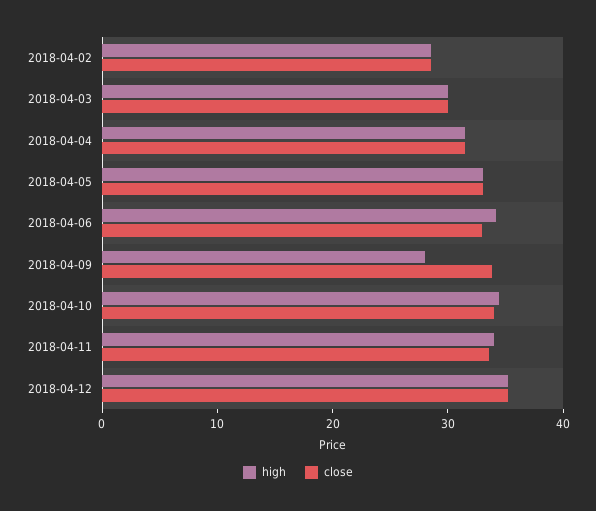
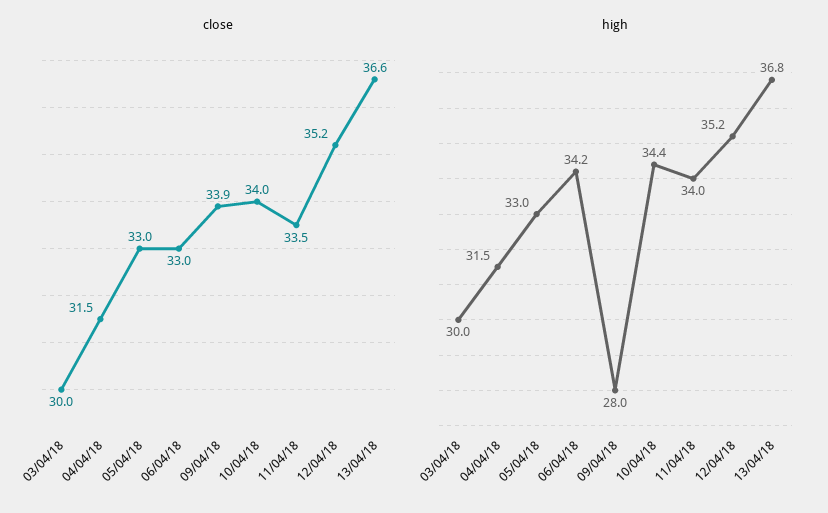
high, 2018-04-02: 28 -> none
close, 2018-04-02: 28 -> none
close, 13/04/18: none -> 36.6
high, 13/04/18: none -> 36.8

